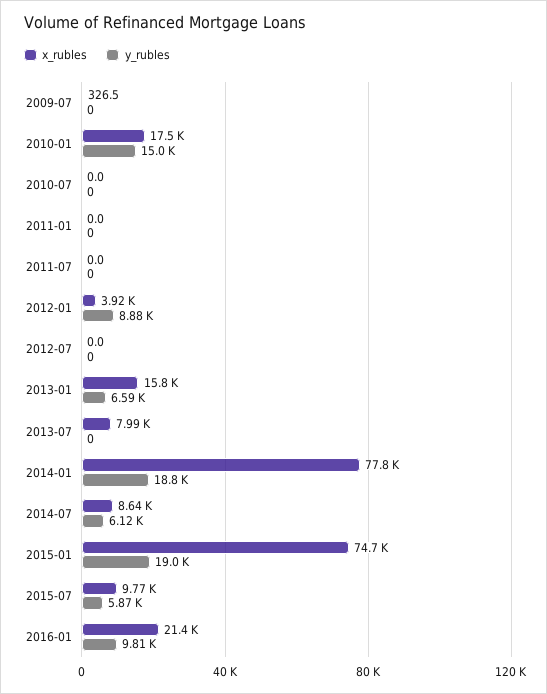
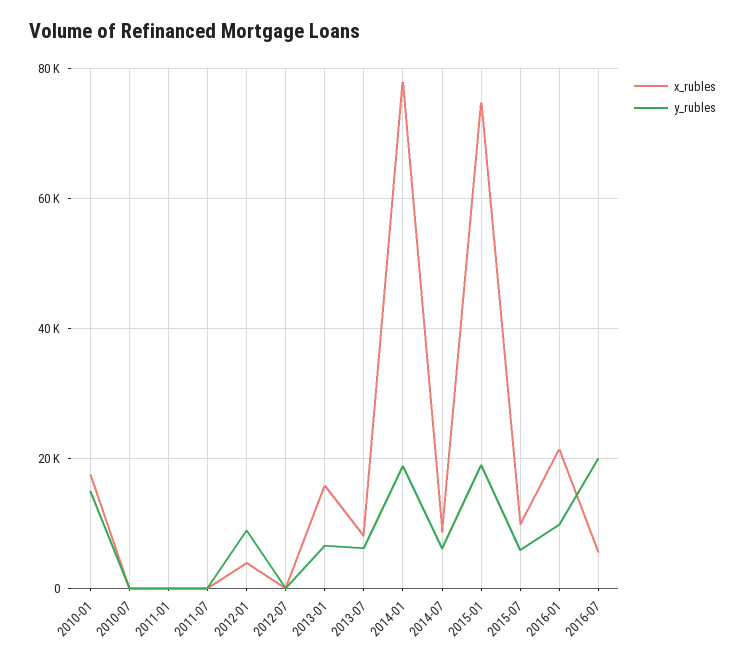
x_rubles, 2009-07: 326.5 -> none
y_rubles, 2009-07: 0 -> none
y_rubles, 2013-07: 0 -> 6000
x_rubles, 2016-07: none -> 6000
y_rubles, 2016-07: none -> 20000

